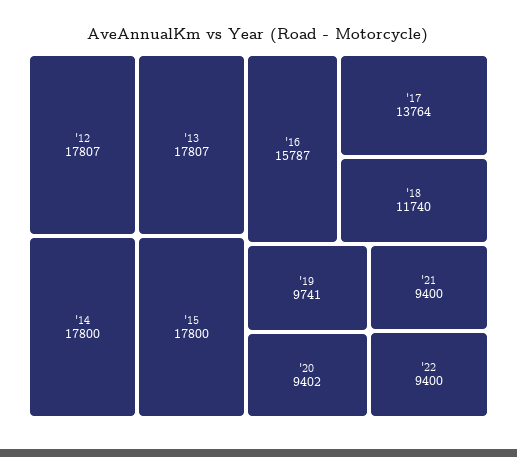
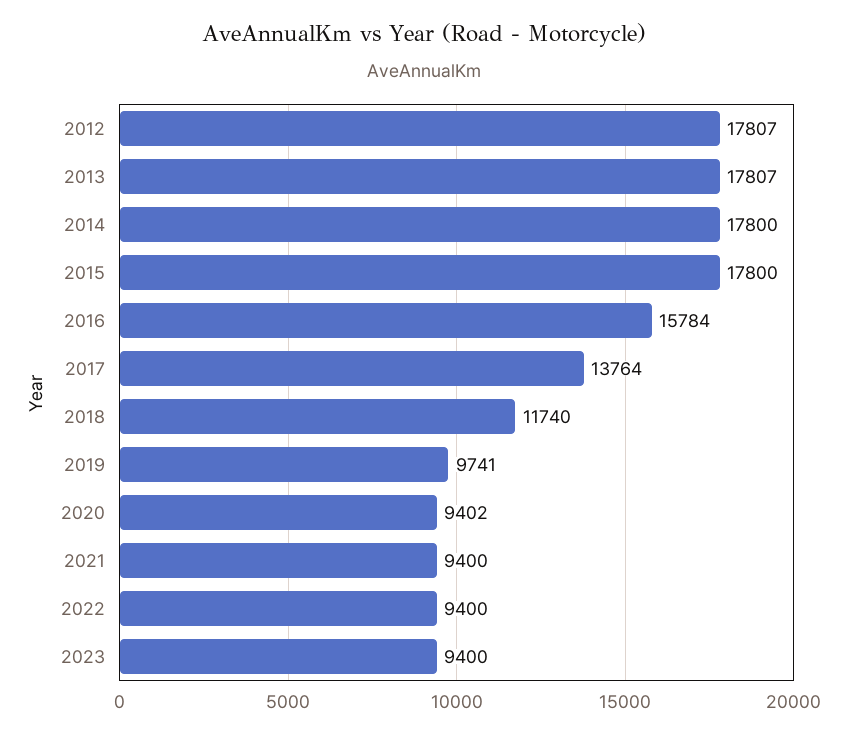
'16: 15787 -> 15784
2023: none -> 9400

